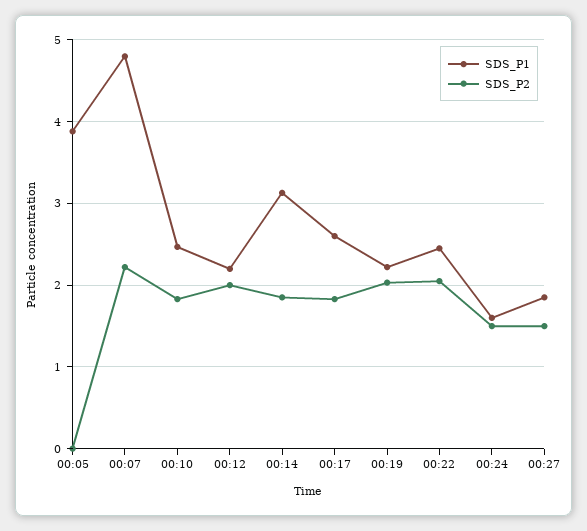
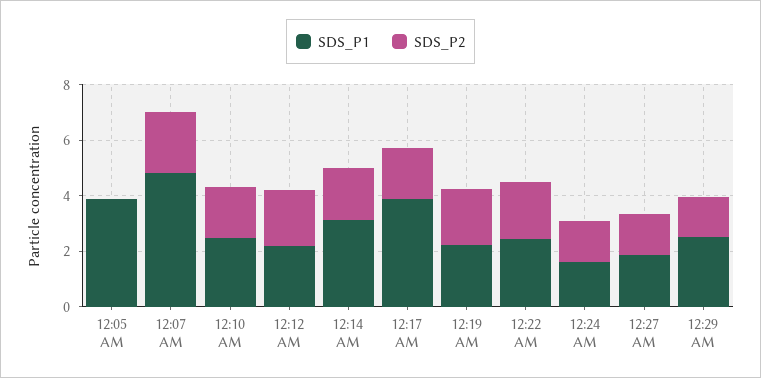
SDS_P1, 00:17: 2.6 -> 4
SDS_P1, 12:29 AM: none -> 2.5
SDS_P2, 12:29 AM: none -> 1.5

